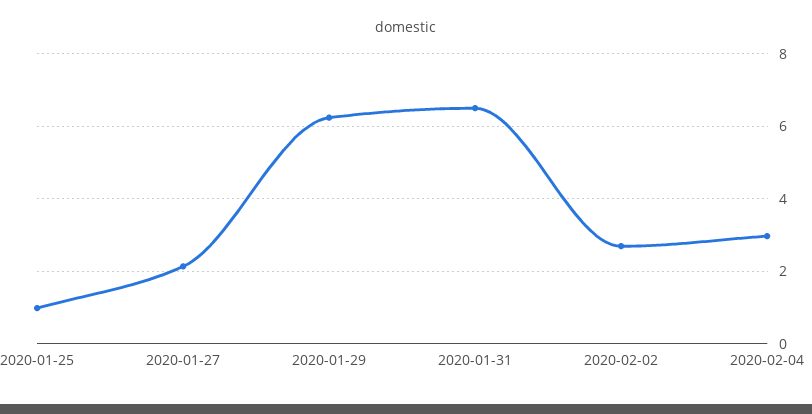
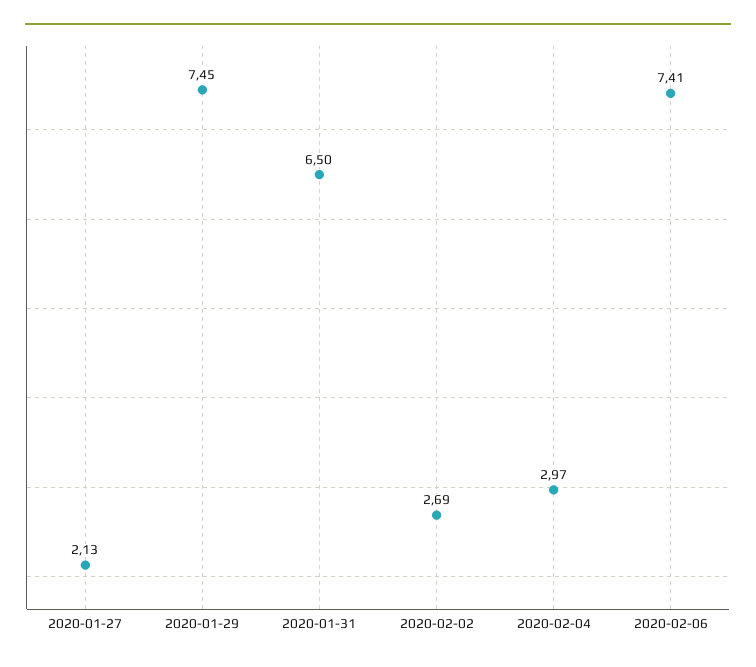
2020-01-25: 1 -> none
2020-01-29: 6.2 -> 7.45
2020-02-06: none -> 7.41

